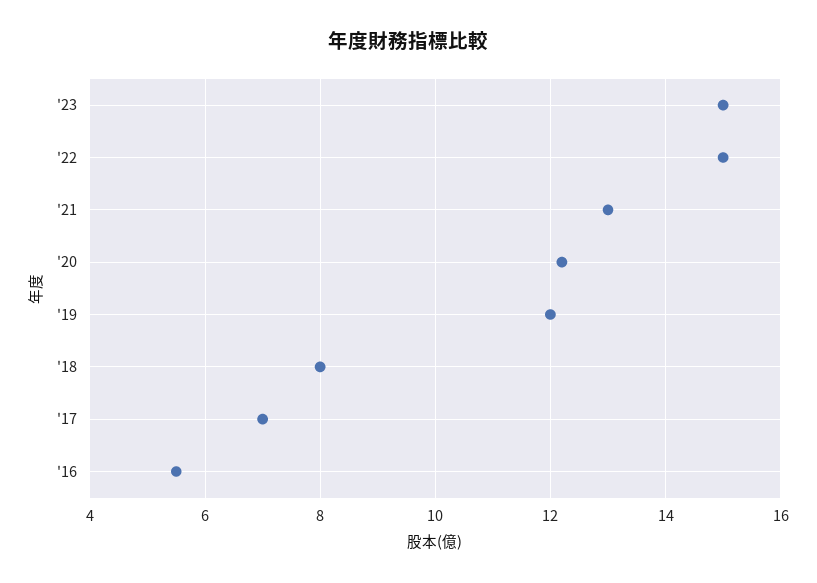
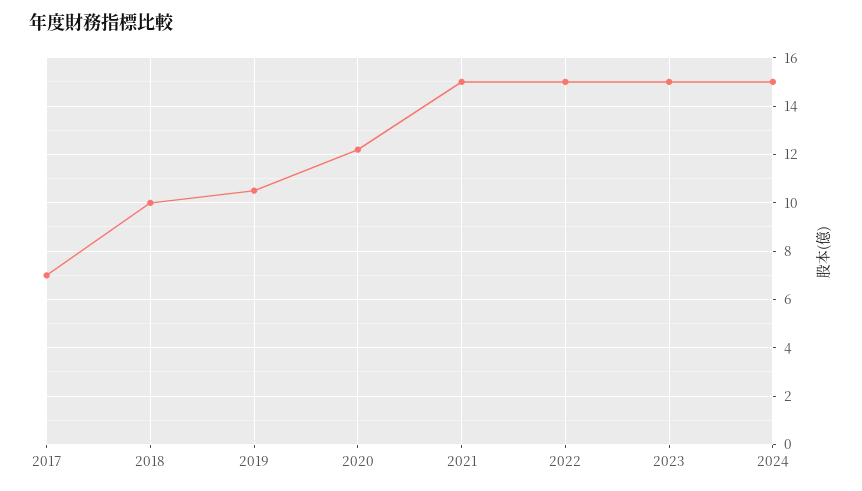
'21: 13 -> 15
'19: 12 -> 10.5
'18: 8 -> 10
'16: 5.5 -> none
2024: none -> 15

